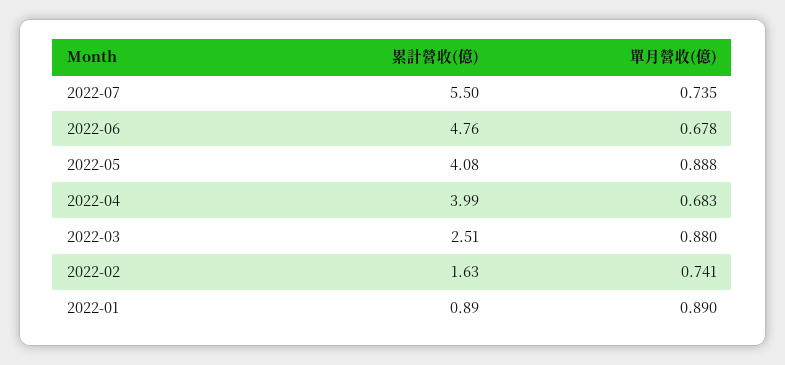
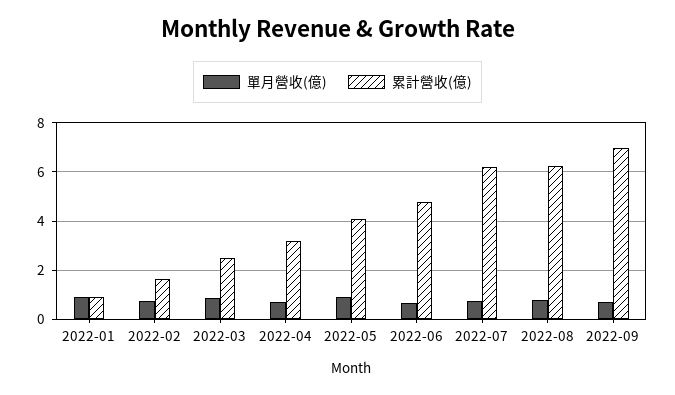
累計營收(億), 2022-07: 5.5 -> 6.25
累計營收(億), 2022-04: 3.99 -> 3.25
單月營收(億), 2022-08: none -> 0.75
累計營收(億), 2022-08: none -> 6.25
單月營收(億), 2022-09: none -> 0.75
累計營收(億), 2022-09: none -> 7

